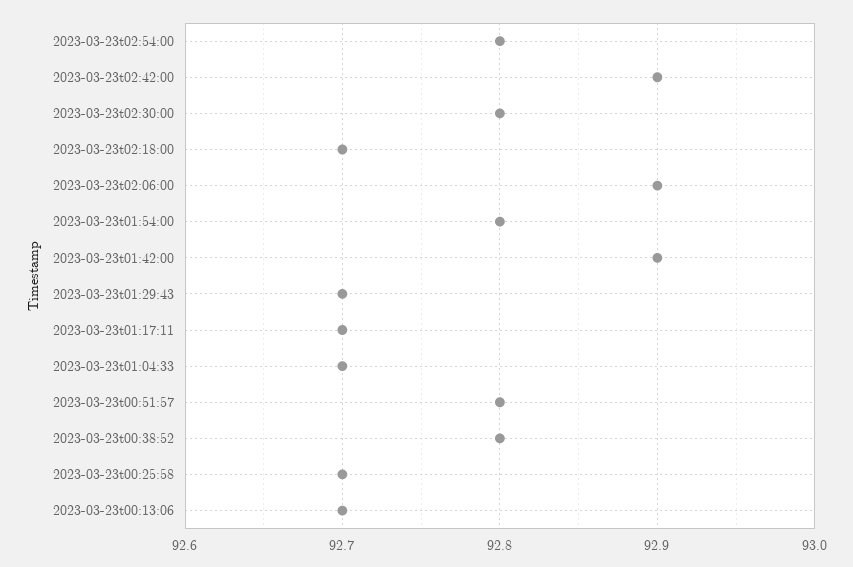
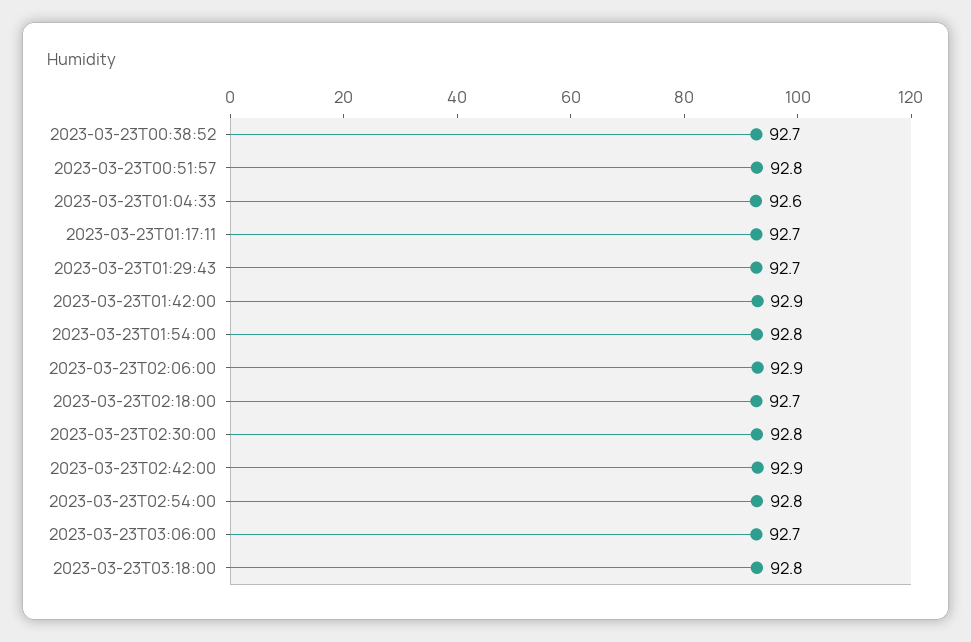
2023-03-23t01:04:33: 92.7 -> 92.6
2023-03-23t00:38:52: 92.8 -> 92.7
2023-03-23t00:25:58: 92.7 -> none
2023-03-23t00:13:06: 92.7 -> none
2023-03-23T03:06:00: none -> 92.7
2023-03-23T03:18:00: none -> 92.8

